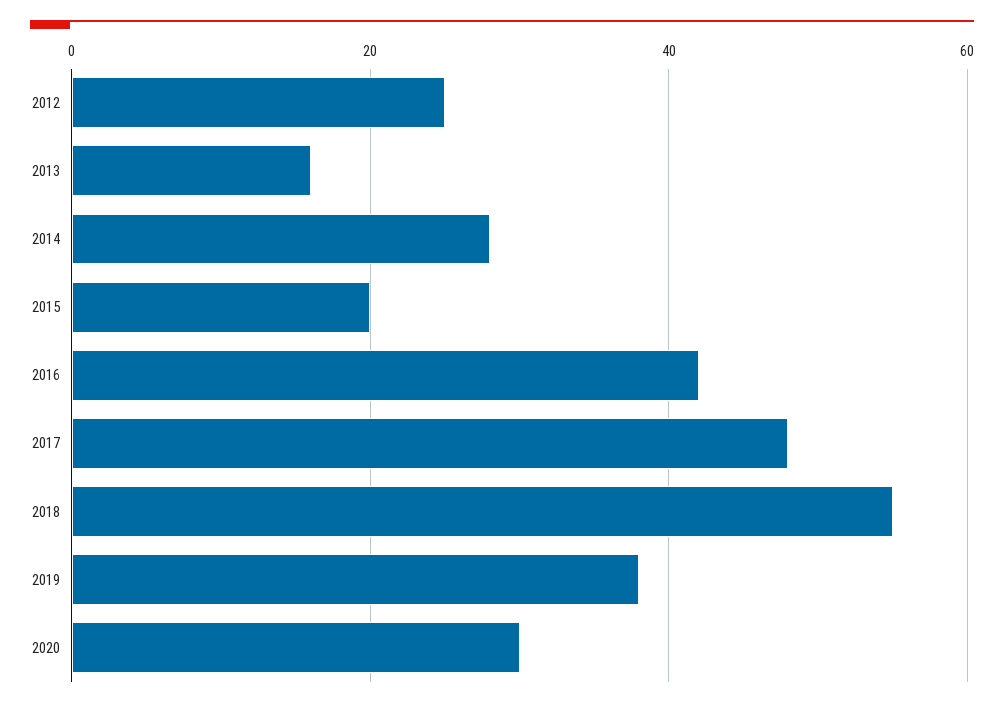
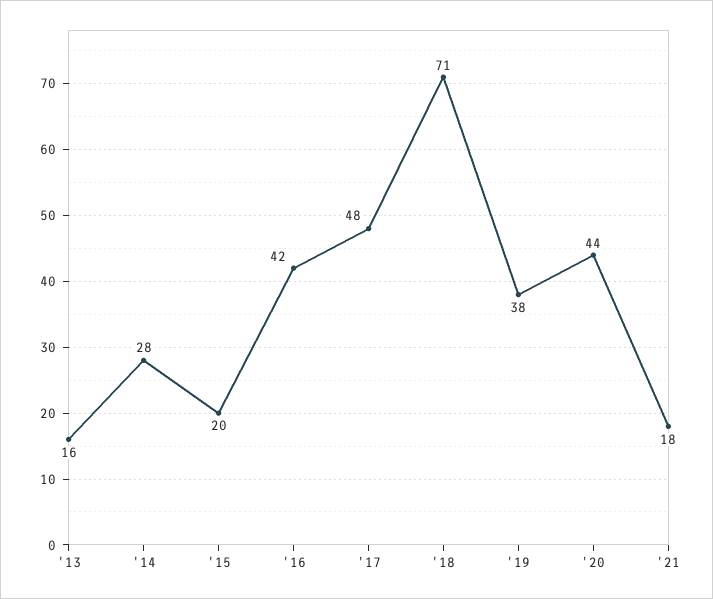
2012: 25 -> none
2018: 55 -> 71
2020: 30 -> 44
'21: none -> 18

